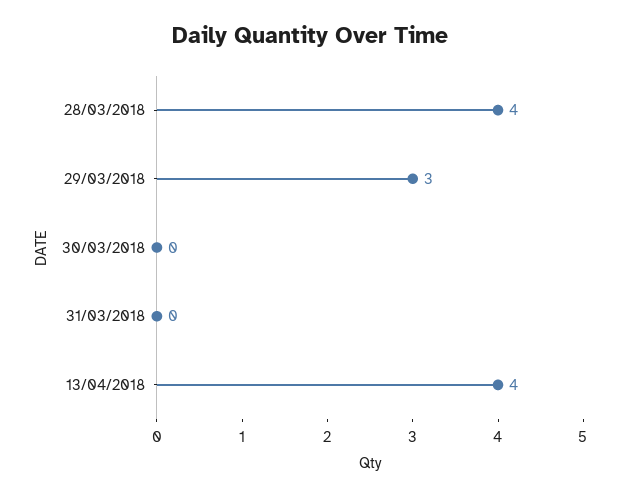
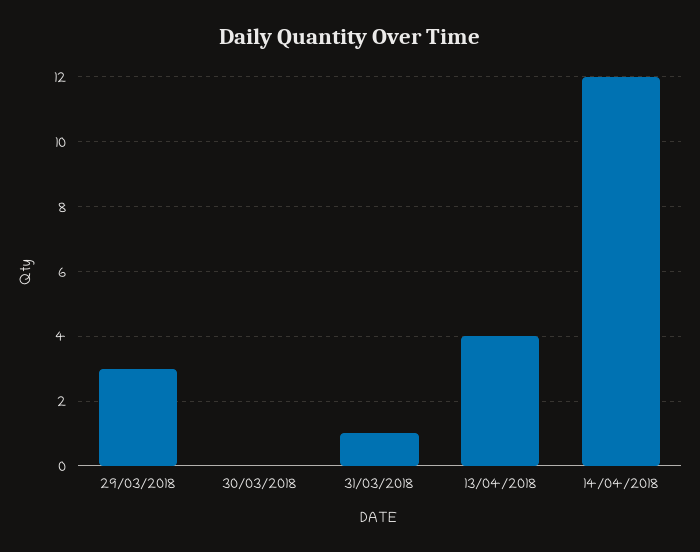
28/03/2018: 4 -> none
31/03/2018: 0 -> 1
14/04/2018: none -> 12

